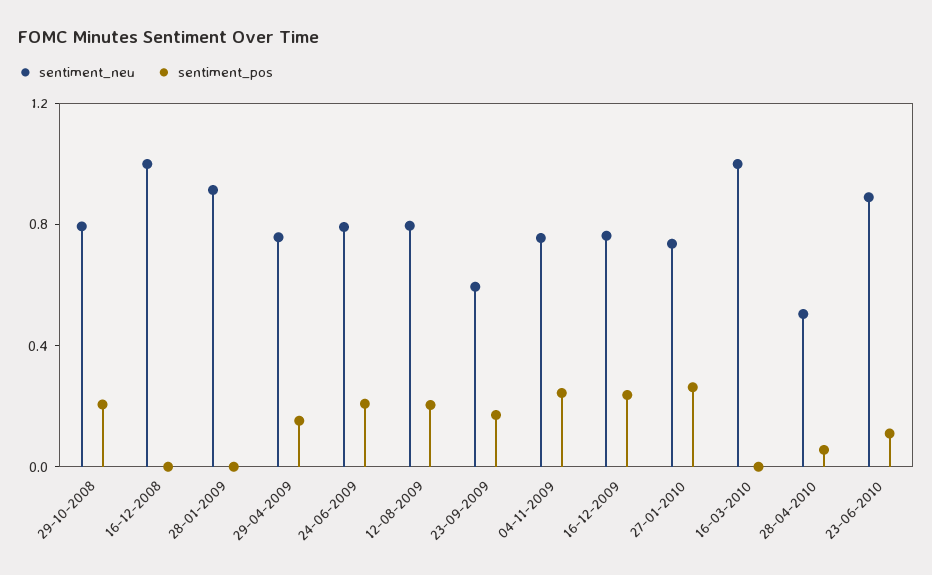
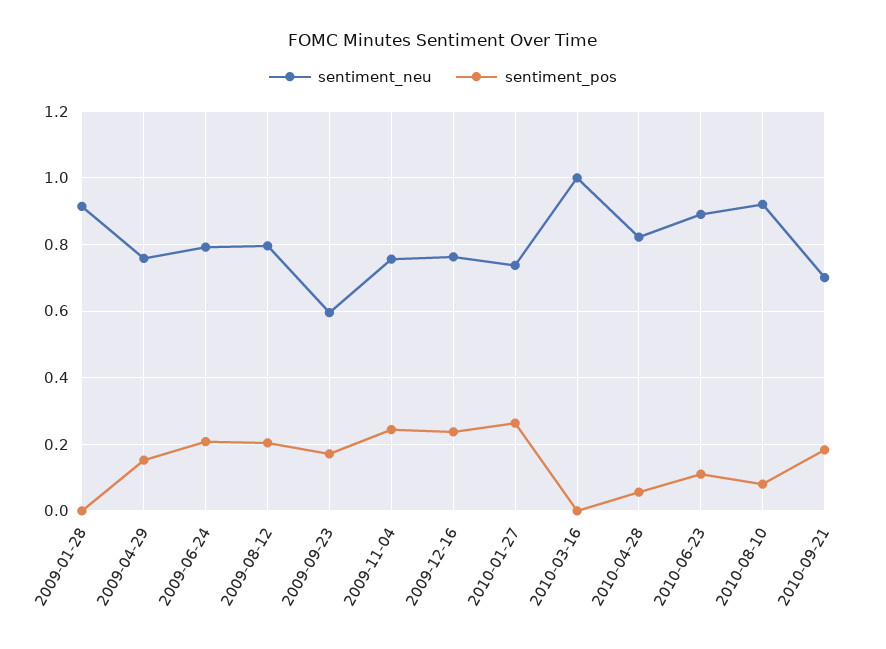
sentiment_neu, 29-10-2008: 0.8 -> none
sentiment_pos, 29-10-2008: 0.2 -> none
sentiment_neu, 16-12-2008: 1 -> none
sentiment_pos, 16-12-2008: 0 -> none
sentiment_neu, 28-04-2010: 0.5 -> 0.82
sentiment_neu, 2010-08-10: none -> 0.92
sentiment_pos, 2010-08-10: none -> 0.08
sentiment_neu, 2010-09-21: none -> 0.7
sentiment_pos, 2010-09-21: none -> 0.18

